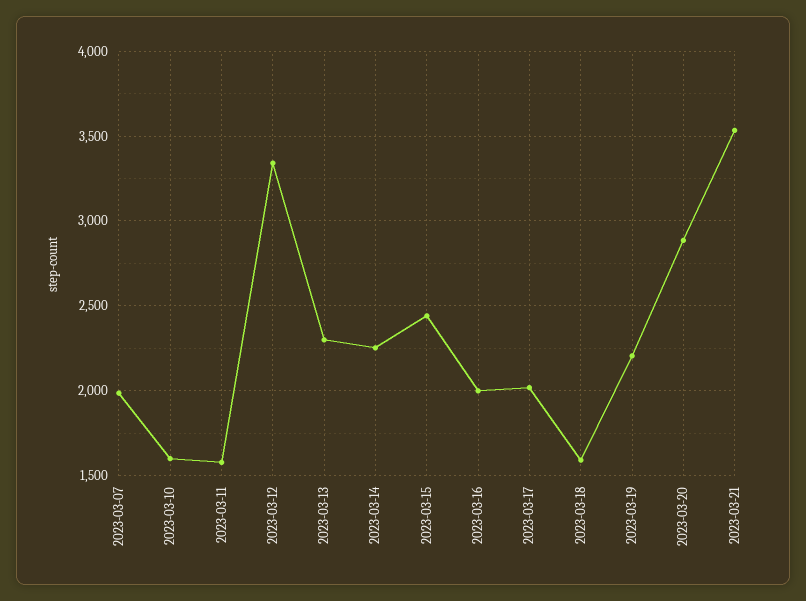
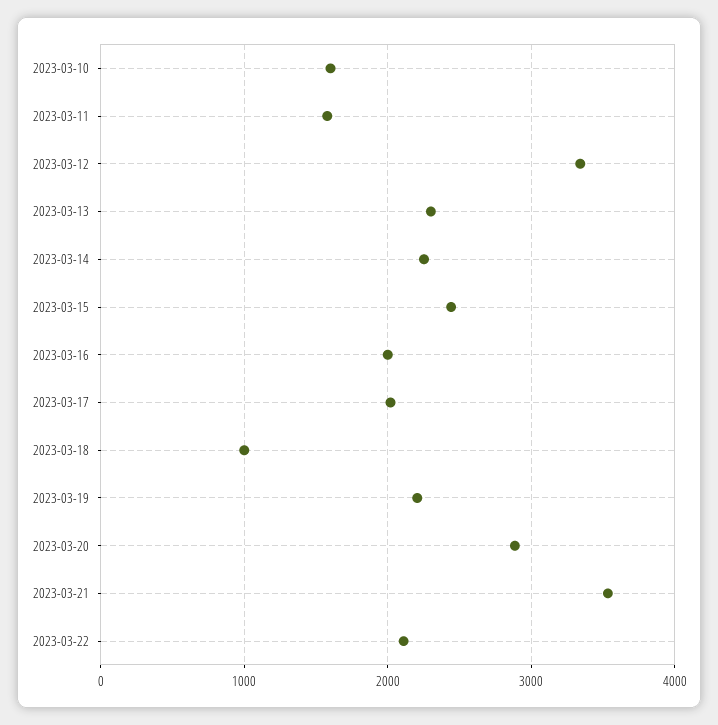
2023-03-07: 2000 -> none
2023-03-18: 1600 -> 1000
2023-03-22: none -> 2100

